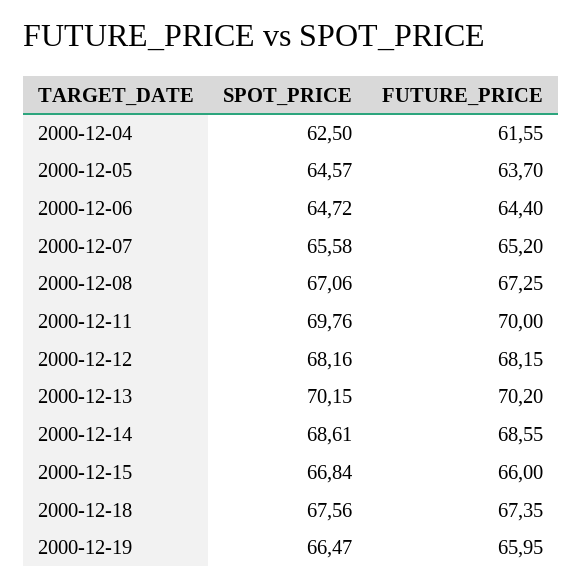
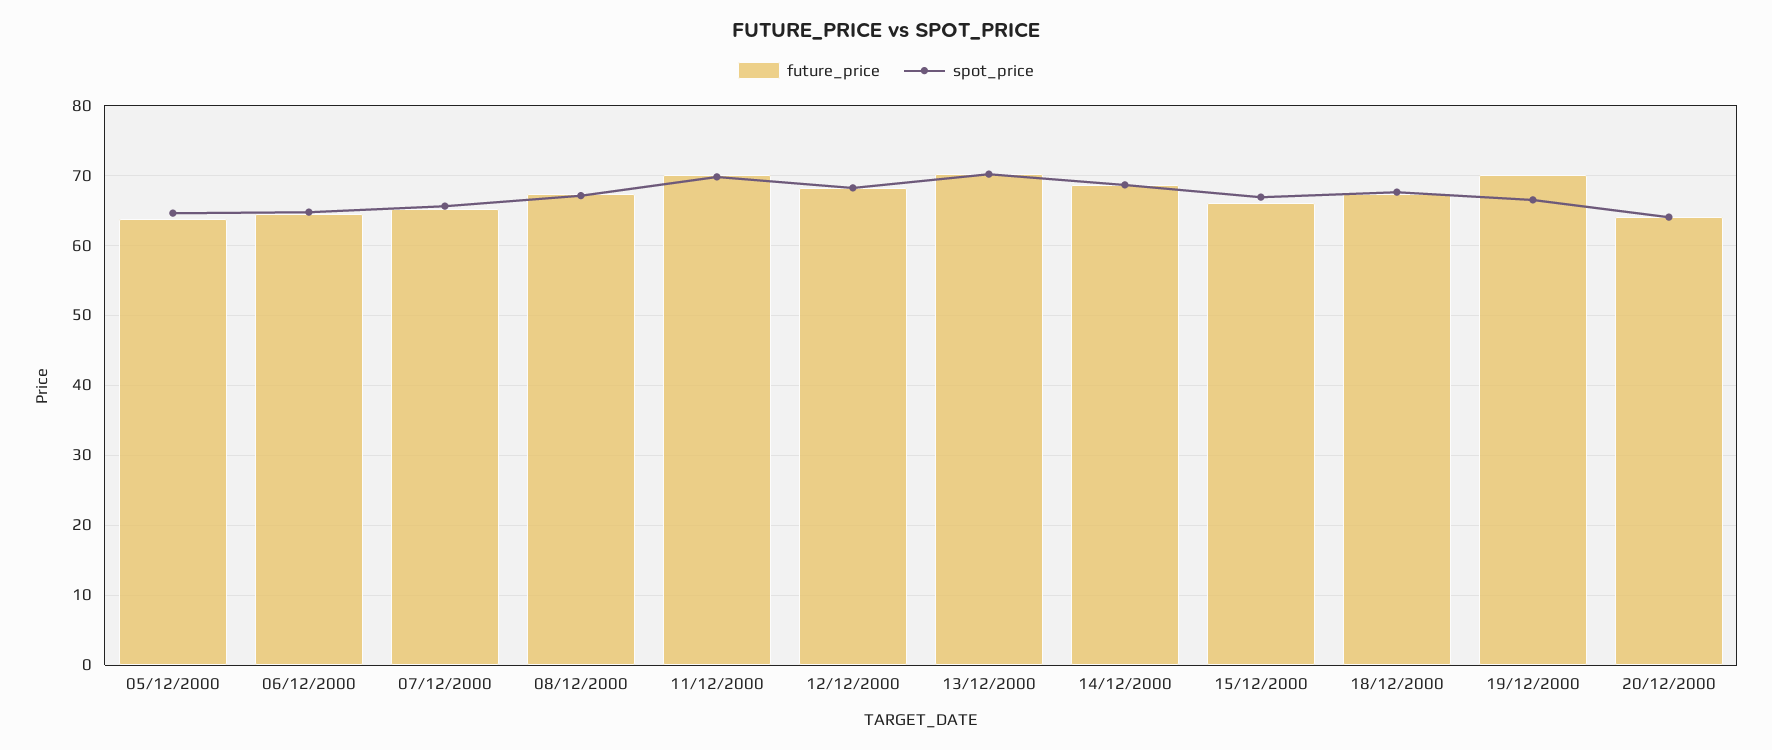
SPOT_PRICE, 2000-12-04: 62.5 -> none
FUTURE_PRICE, 2000-12-04: 61.55 -> none
FUTURE_PRICE, 2000-12-19: 65.95 -> 70
FUTURE_PRICE, 20/12/2000: none -> 64
SPOT_PRICE, 20/12/2000: none -> 64

